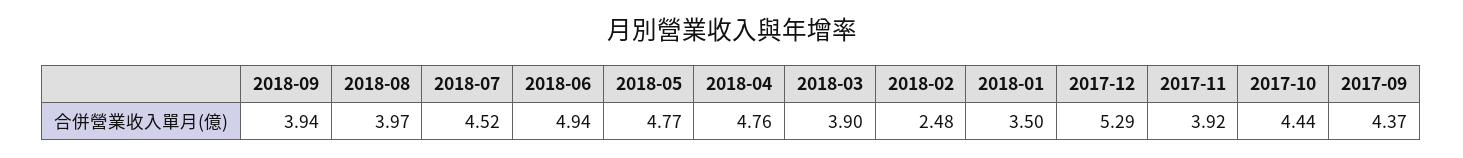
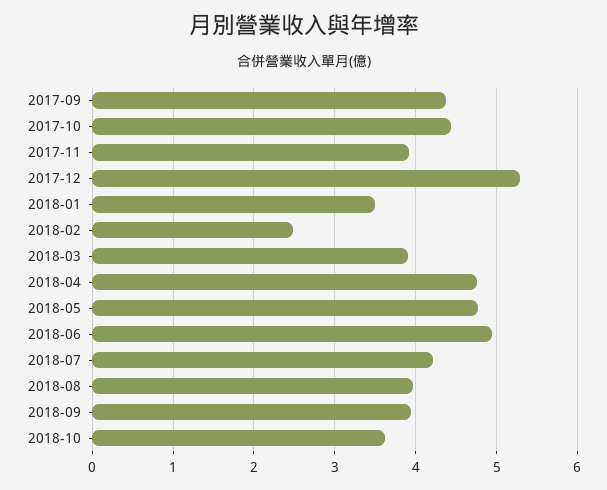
2018-07: 4.52 -> 4.2
2018-10: none -> 3.6

